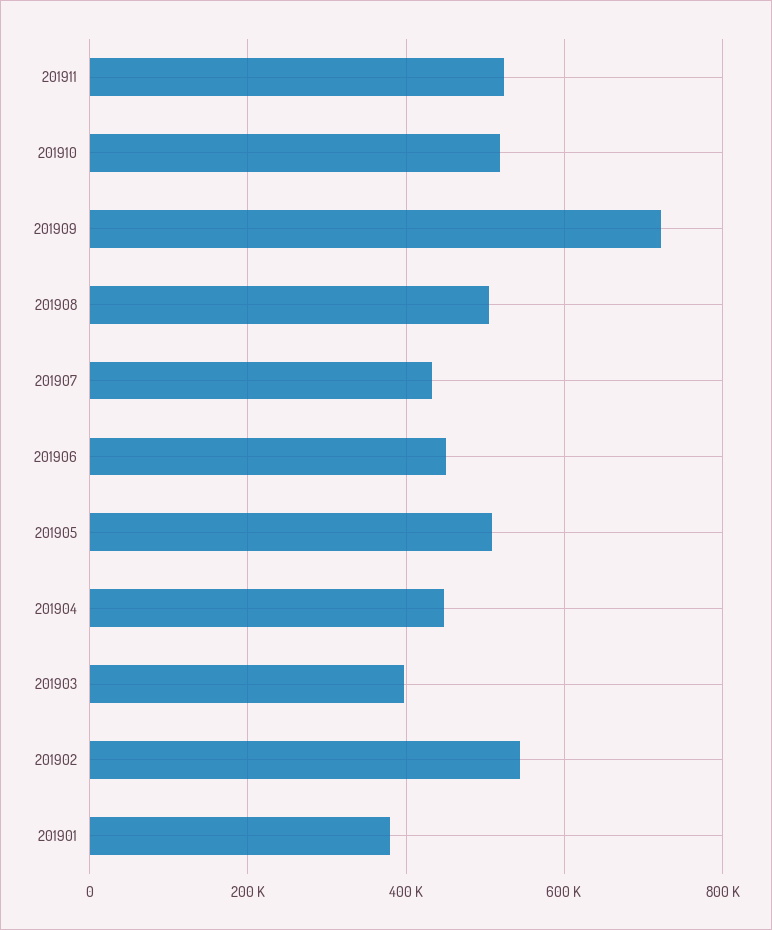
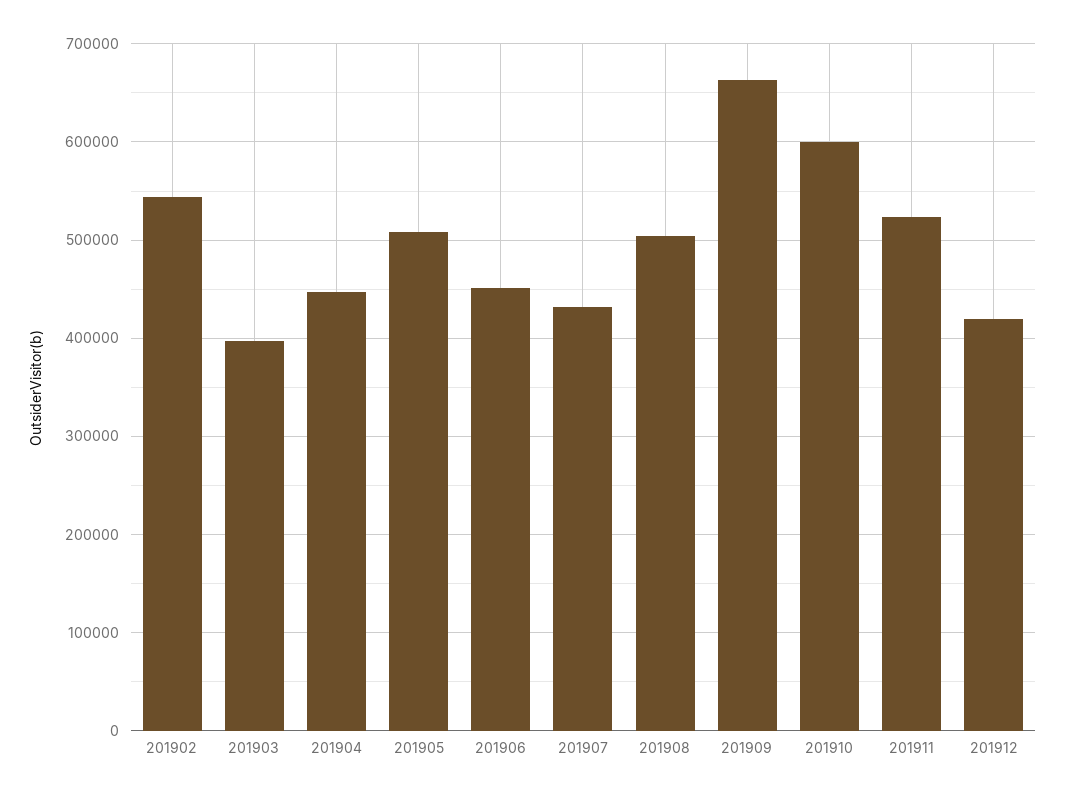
201910: 520000 -> 600000
201909: 720000 -> 660000
201901: 380000 -> none
201912: none -> 420000

